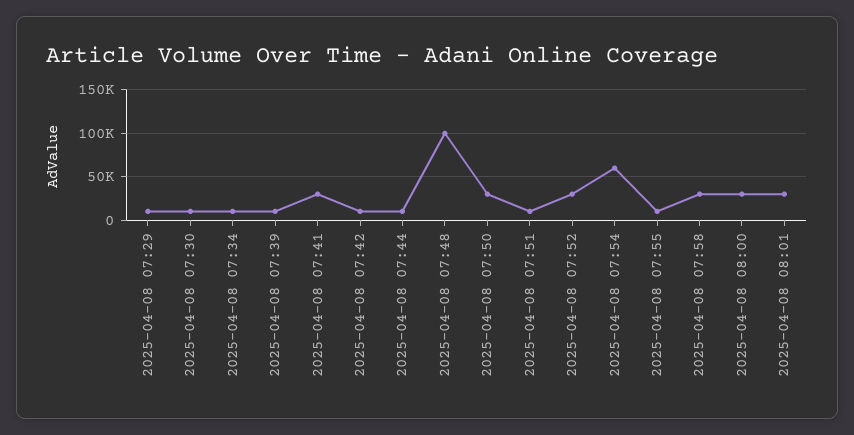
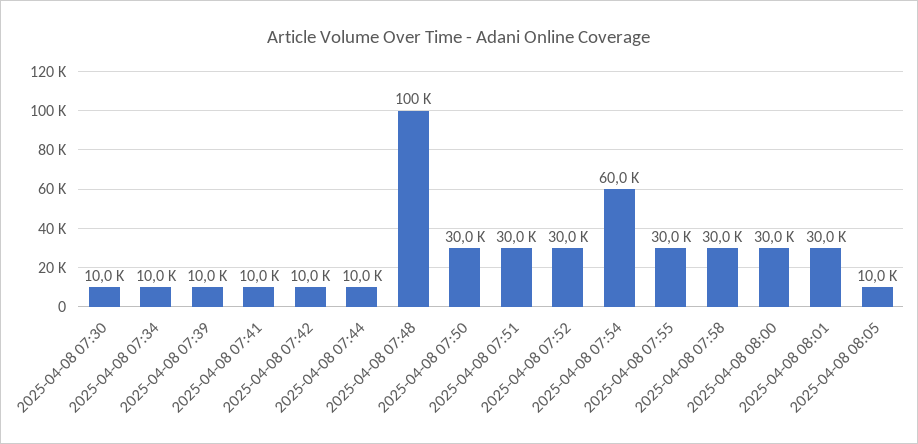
2025-04-08 07:29: 10000 -> none
2025-04-08 07:41: 30000 -> 10000
2025-04-08 07:51: 10000 -> 30000
2025-04-08 07:55: 10000 -> 30000
2025-04-08 08:05: none -> 10000

